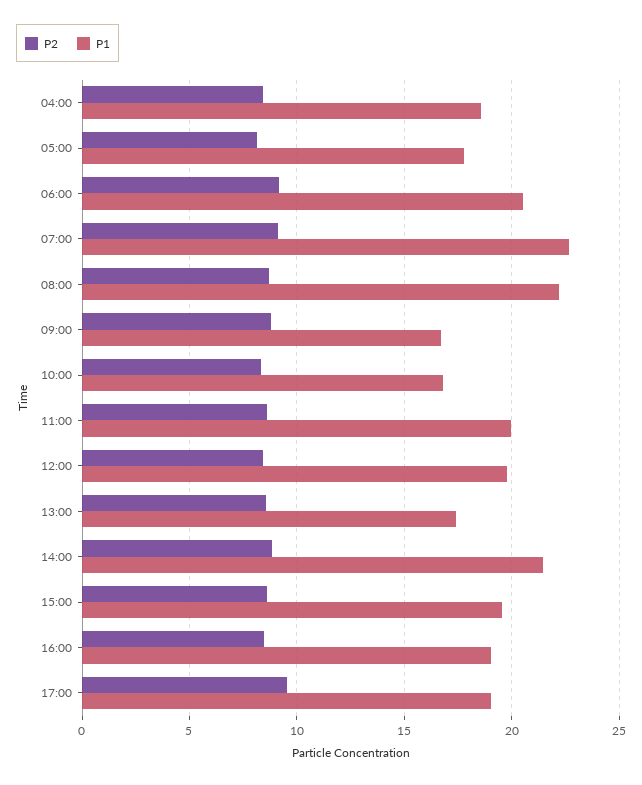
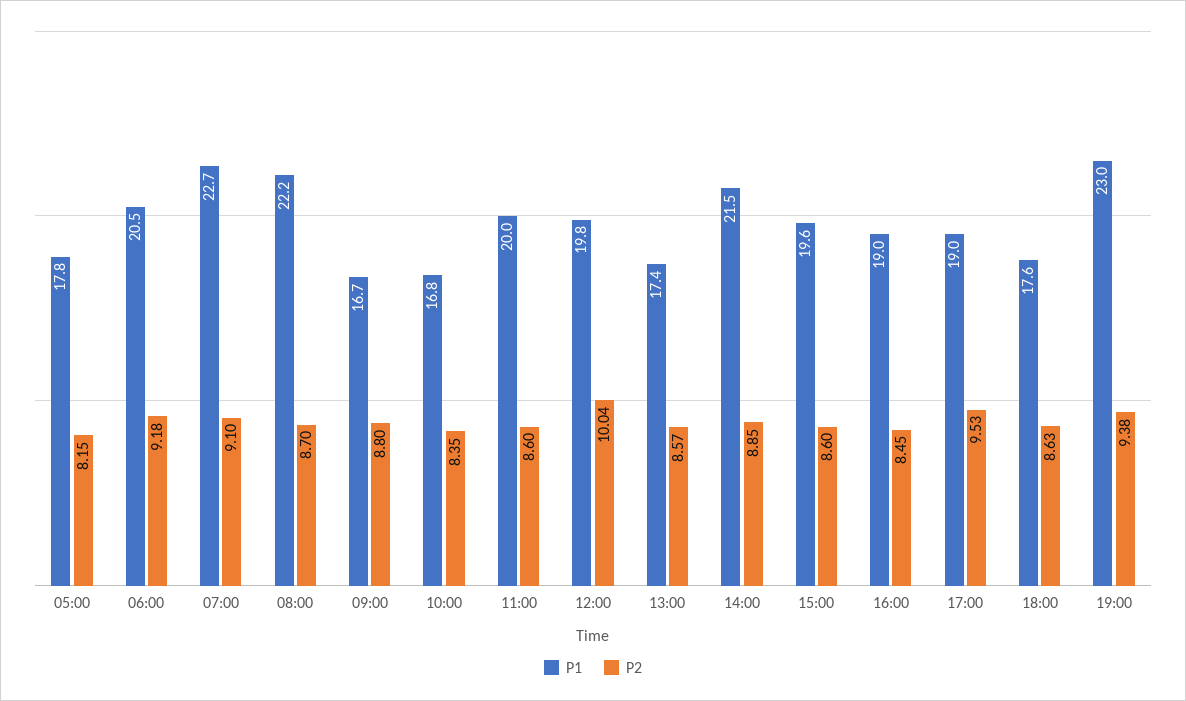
P2, 04:00: 8.5 -> none
P1, 04:00: 18.5 -> none
P2, 12:00: 8.5 -> 10.04
P1, 18:00: none -> 17.6
P2, 18:00: none -> 8.63
P1, 19:00: none -> 23
P2, 19:00: none -> 9.38

